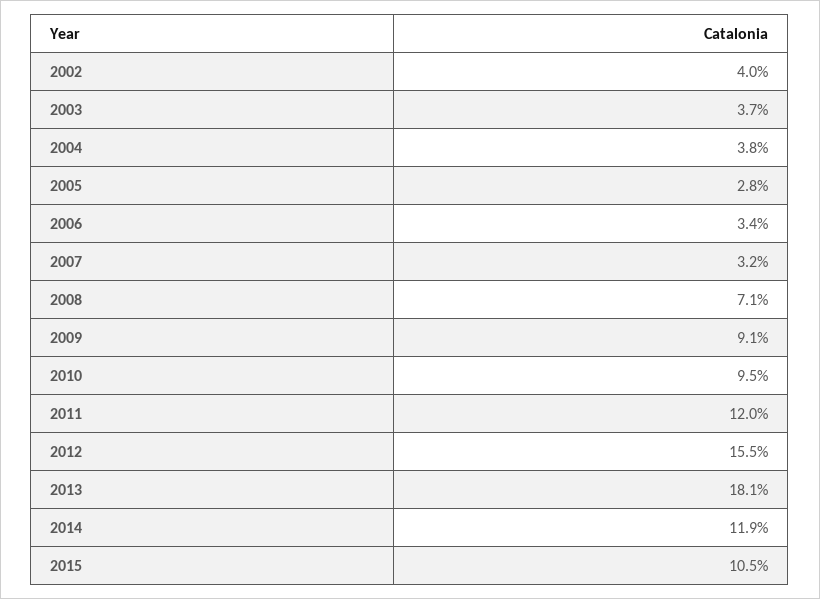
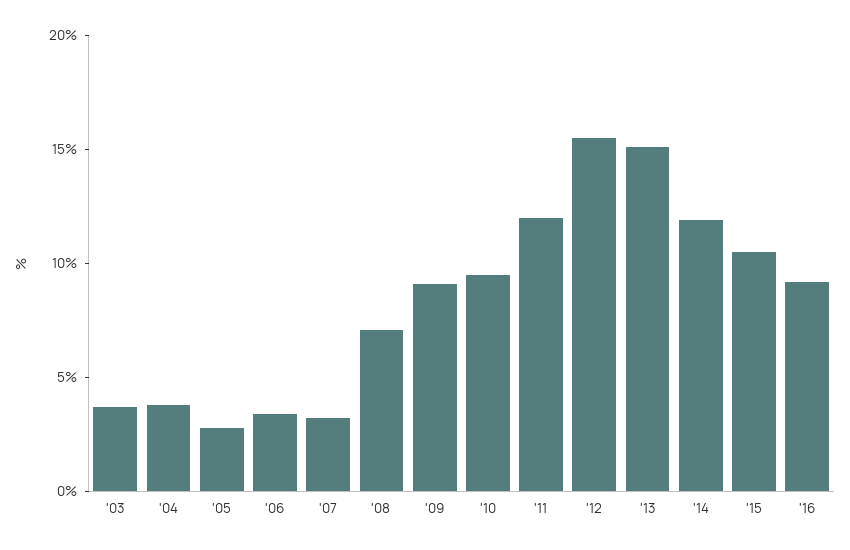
2002: 4 -> none
2013: 18.1 -> 15
'16: none -> 9

